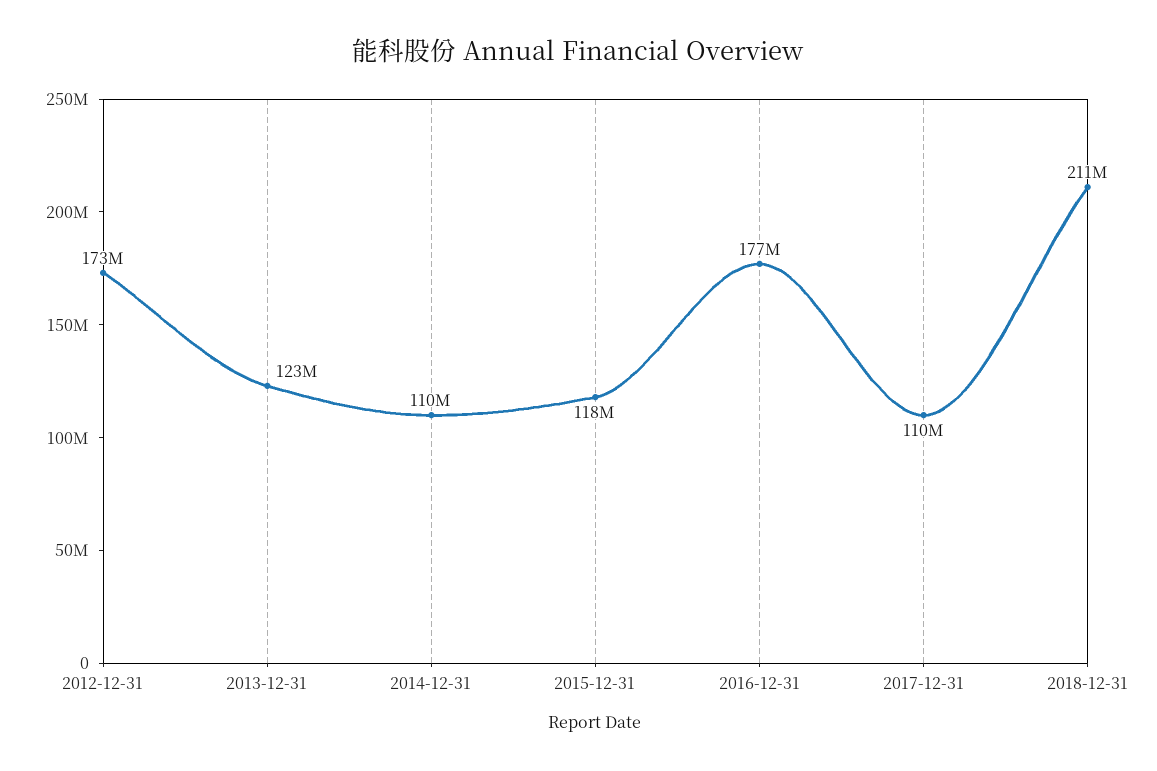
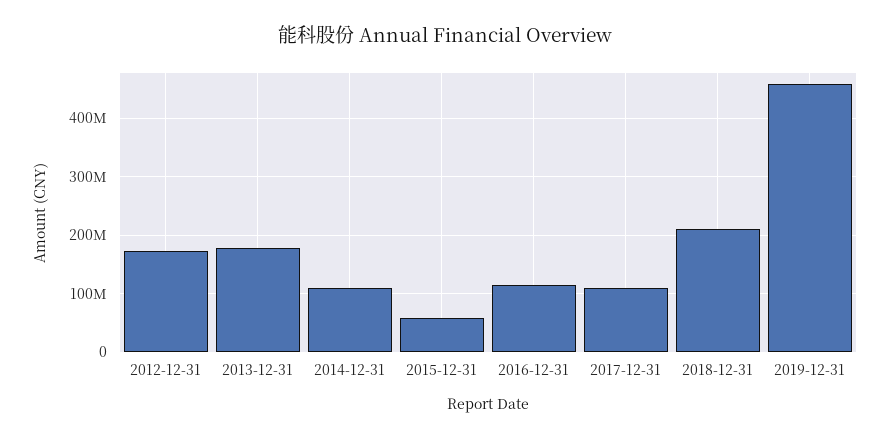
2013-12-31: 123000000 -> 180000000
2015-12-31: 118000000 -> 60000000
2016-12-31: 177000000 -> 120000000
2019-12-31: none -> 460000000

